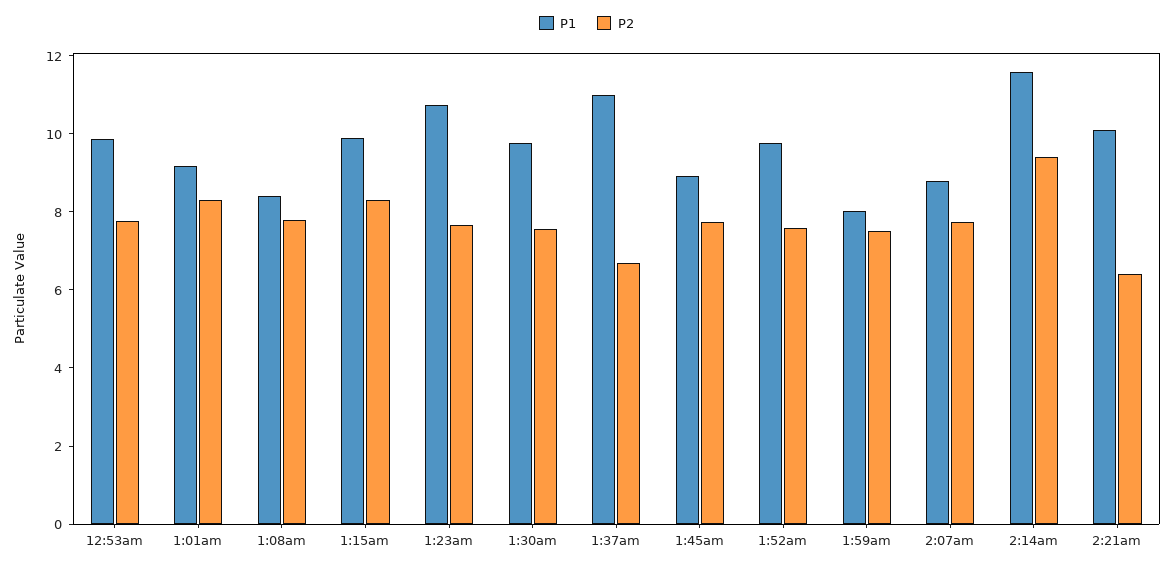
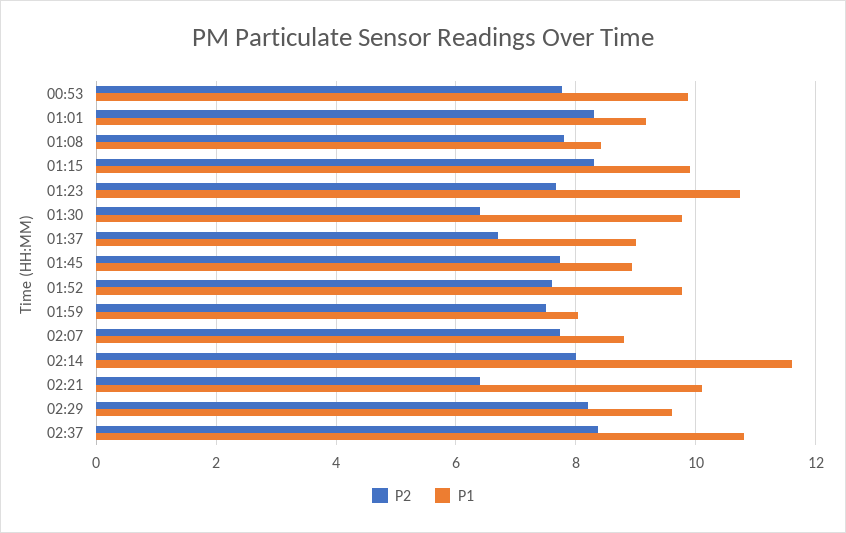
P2, 1:30am: 7.5 -> 6.4
P1, 1:37am: 11 -> 9
P2, 2:14am: 9.5 -> 8
P2, 02:29: none -> 8.2
P1, 02:29: none -> 9.6
P2, 02:37: none -> 8.4
P1, 02:37: none -> 10.8

